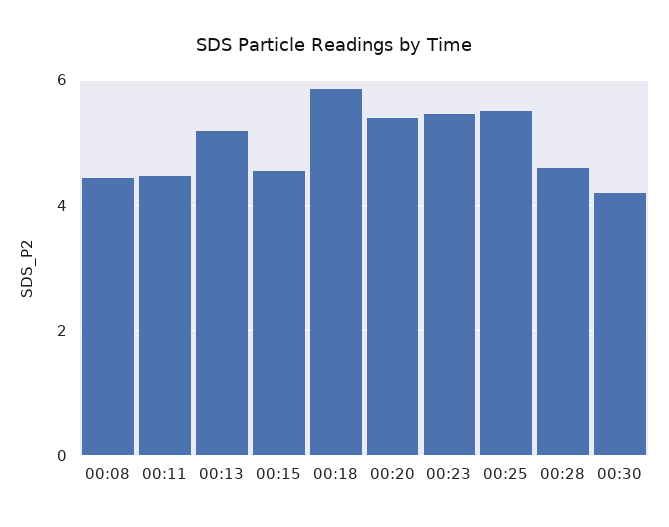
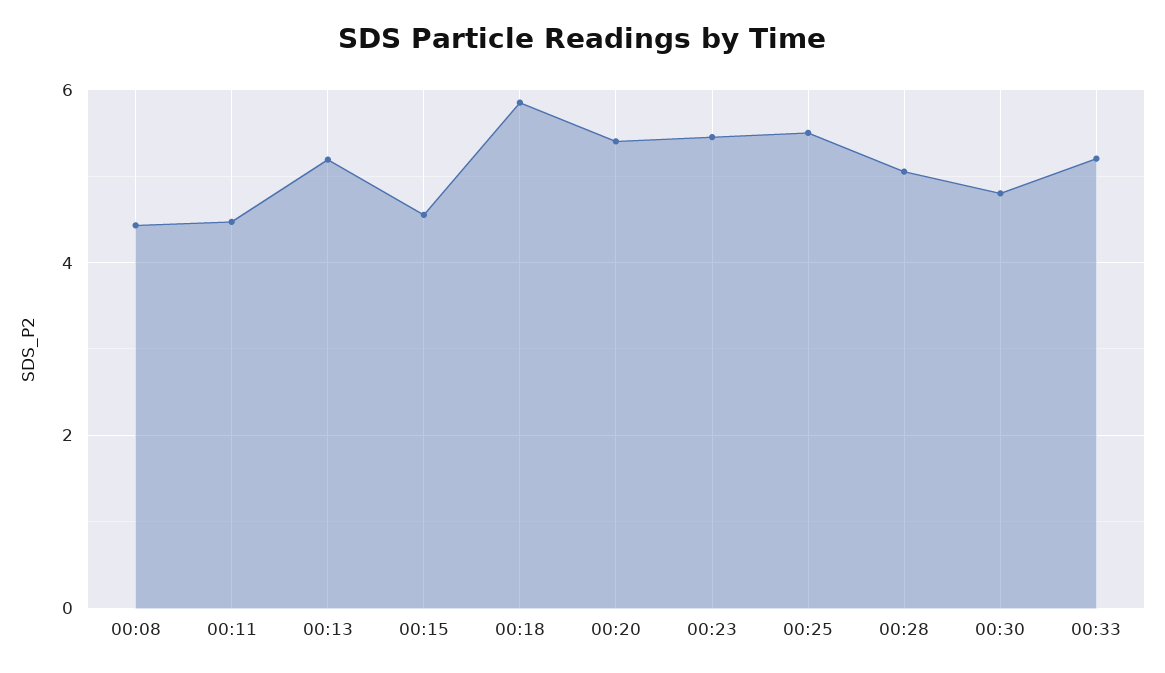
00:28: 4.6 -> 5
00:30: 4.2 -> 4.8
00:33: none -> 5.2

